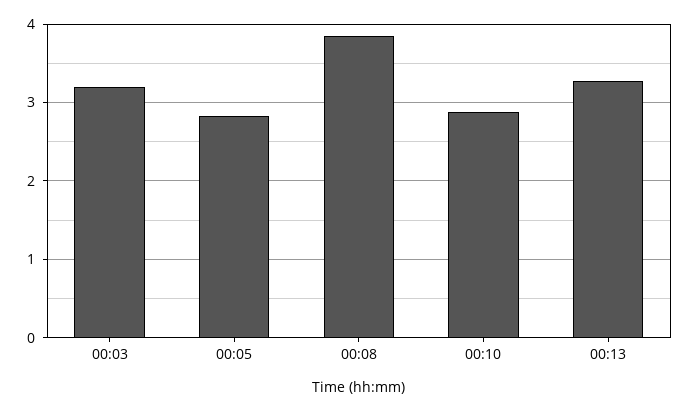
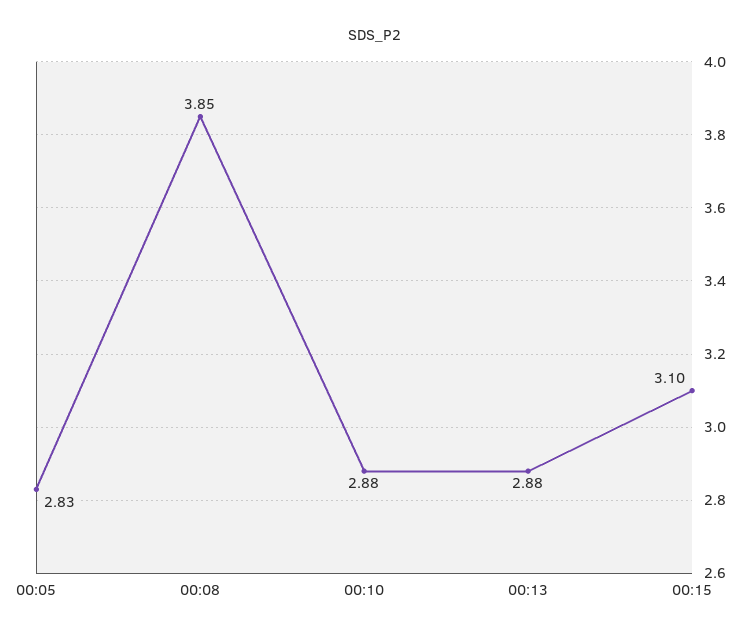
00:03: 3.2 -> none
00:13: 3.3 -> 2.88
00:15: none -> 3.1

